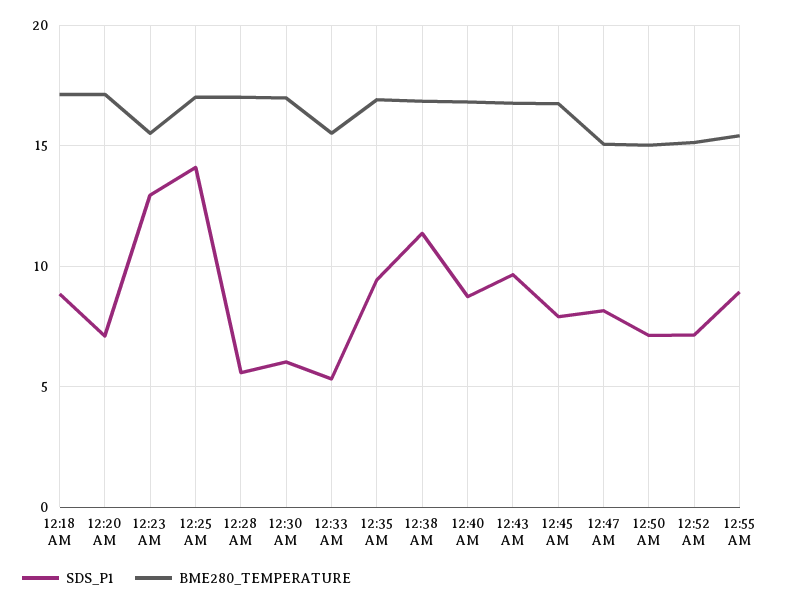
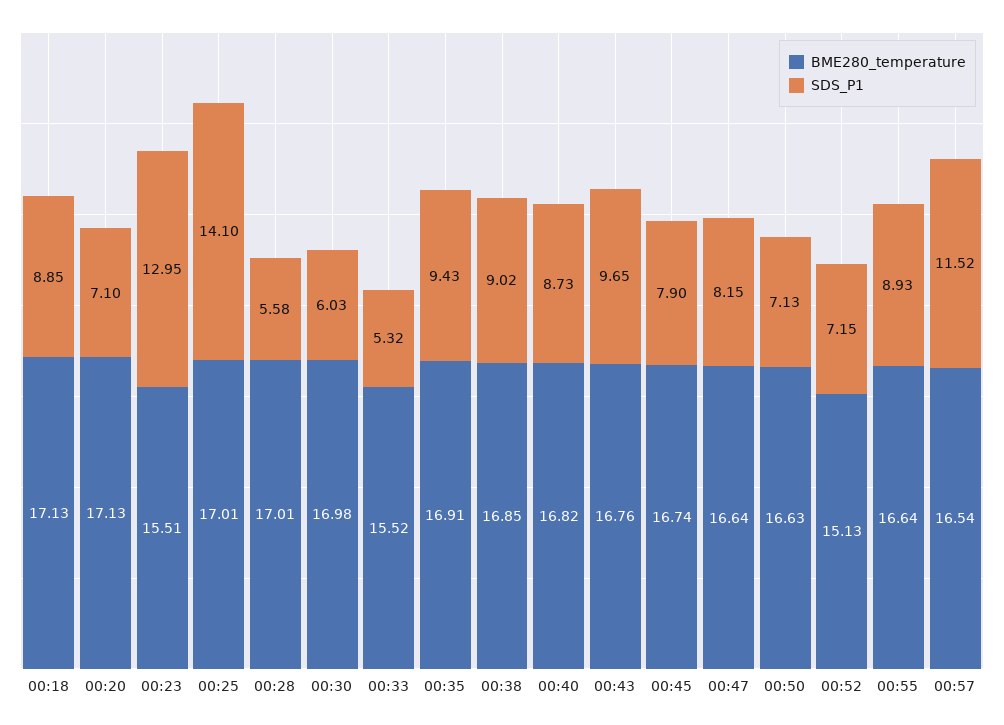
SDS_P1, 12:38 AM: 11.5 -> 9.02
BME280_TEMPERATURE, 12:47 AM: 15 -> 16.64
BME280_TEMPERATURE, 12:50 AM: 15 -> 16.63
BME280_TEMPERATURE, 12:55 AM: 15.5 -> 16.64
BME280_TEMPERATURE, 00:57: none -> 16.54
SDS_P1, 00:57: none -> 11.52

